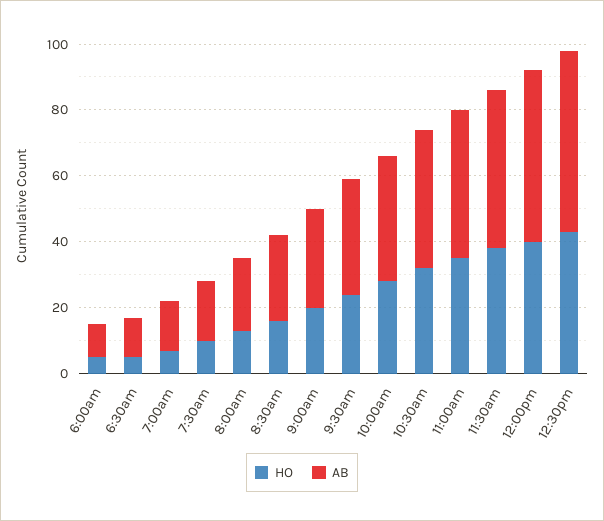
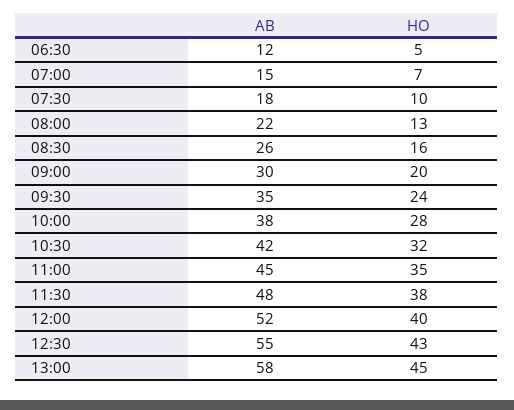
HO, 6:00am: 5 -> none
AB, 6:00am: 10 -> none
AB, 13:00: none -> 58
HO, 13:00: none -> 45

